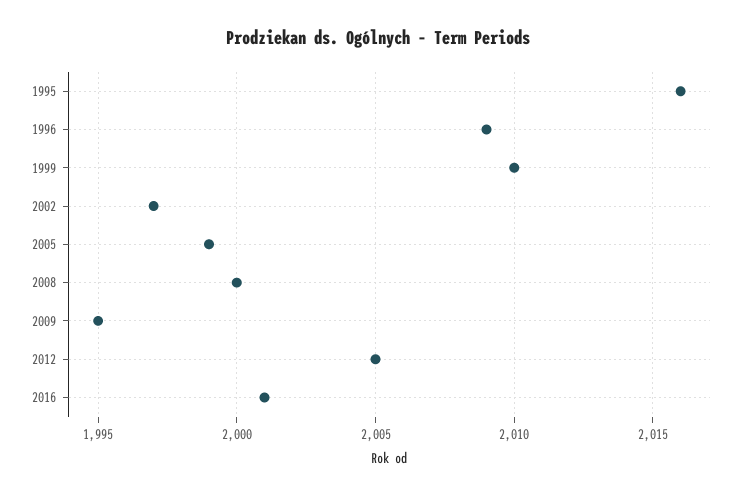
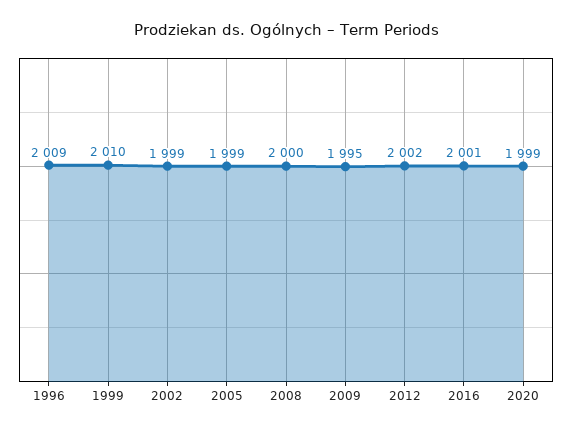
1995: 2016 -> none
2002: 1997 -> 1999
2012: 2005 -> 2002
2020: none -> 1999

